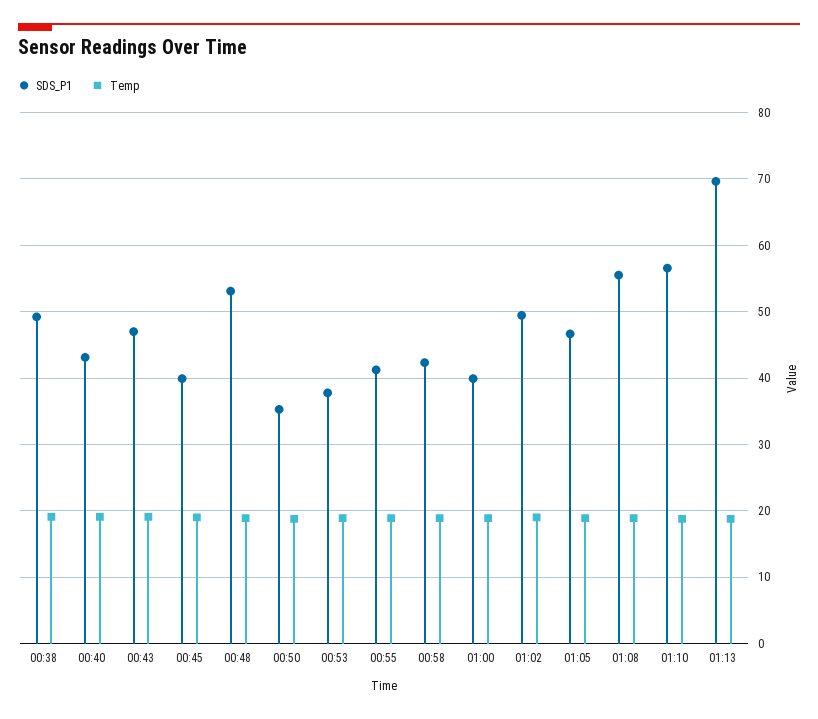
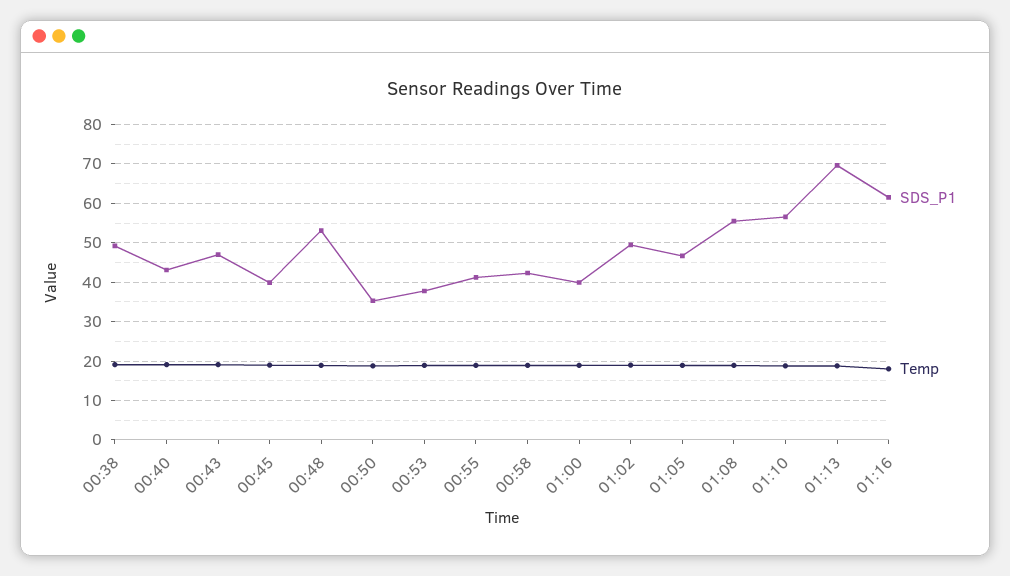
SDS_P1, 01:16: none -> 62
Temp, 01:16: none -> 18

